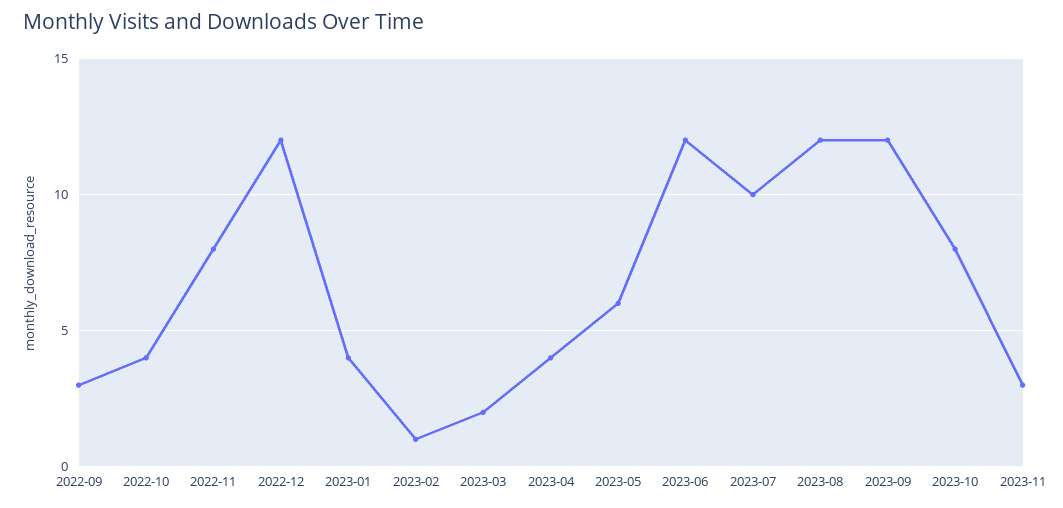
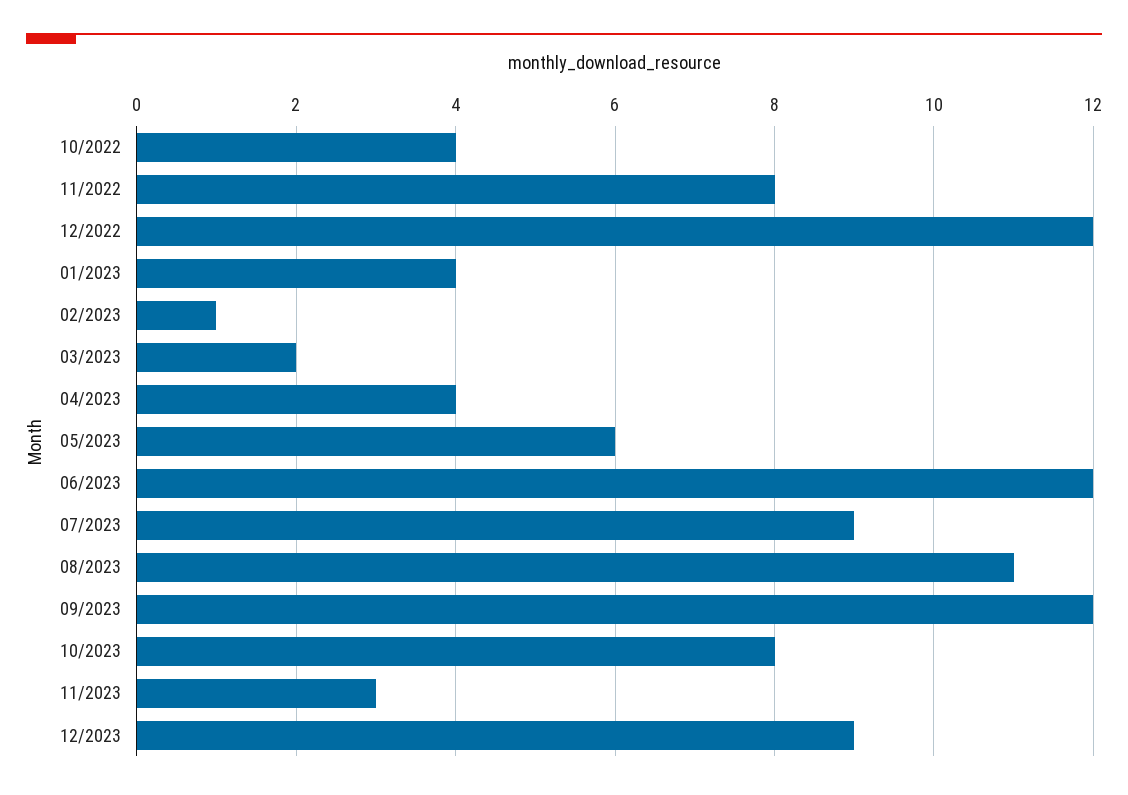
2022-09: 3 -> none
2023-07: 10 -> 9
2023-08: 12 -> 11
12/2023: none -> 9

